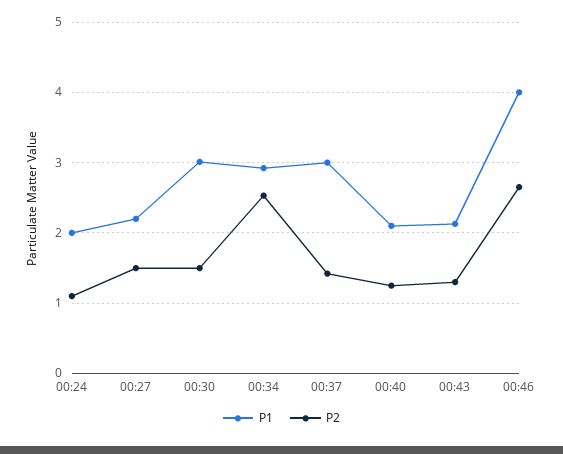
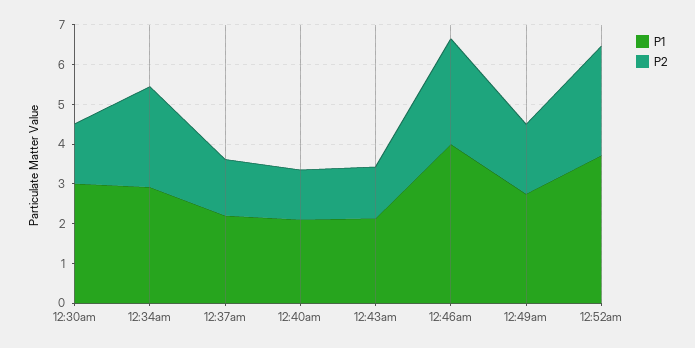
P1, 00:24: 2 -> none
P2, 00:24: 1.1 -> none
P1, 00:27: 2.2 -> none
P2, 00:27: 1.5 -> none
P1, 00:37: 3 -> 2.25
P1, 12:49am: none -> 2.75
P2, 12:49am: none -> 1.75
P1, 12:52am: none -> 3.75
P2, 12:52am: none -> 2.75

